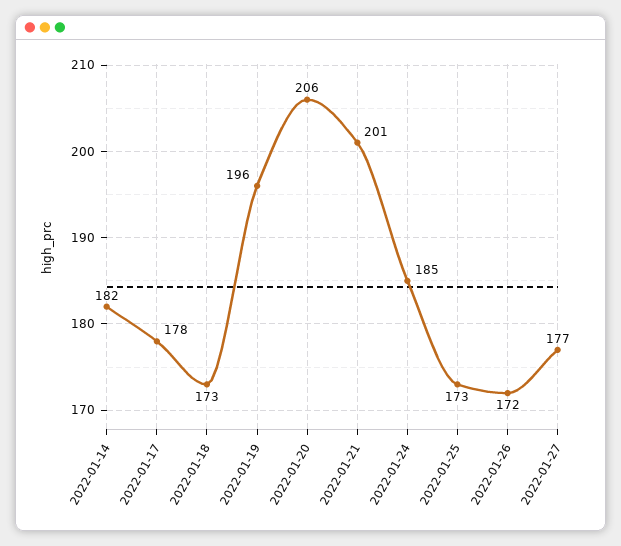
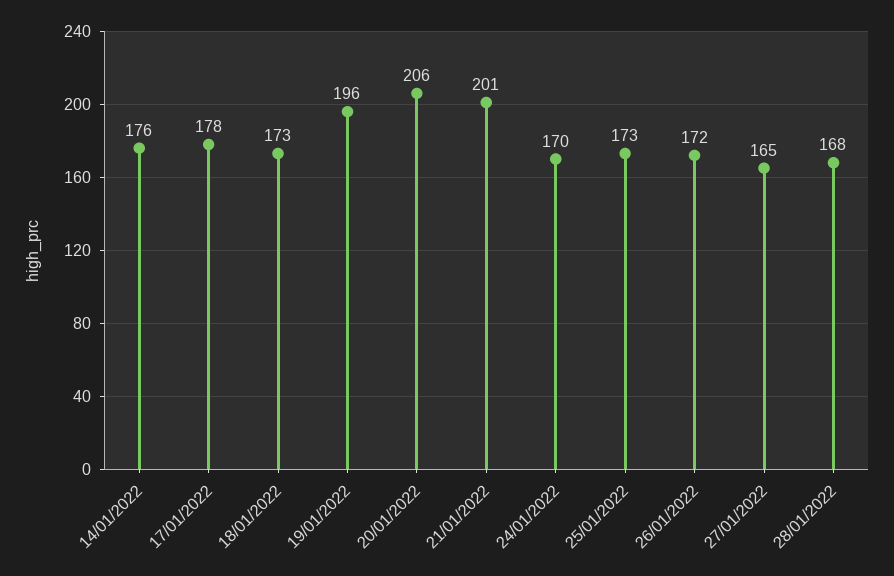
2022-01-14: 182 -> 176
2022-01-24: 185 -> 170
2022-01-27: 177 -> 165
28/01/2022: none -> 168

